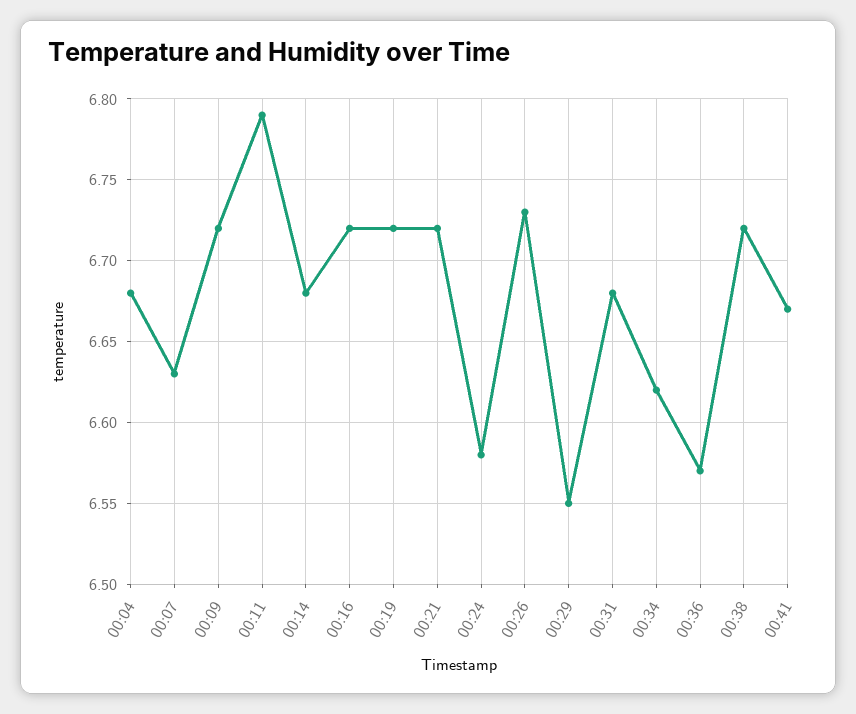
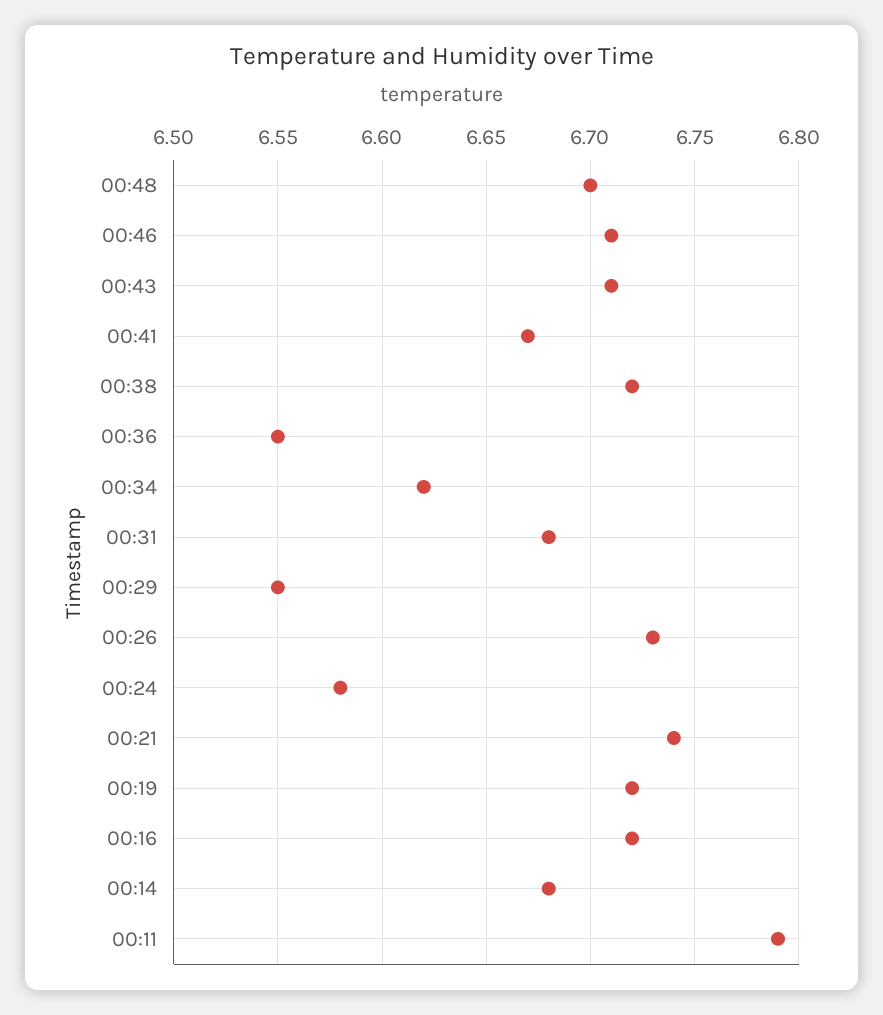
00:04: 6.68 -> none
00:07: 6.63 -> none
00:09: 6.72 -> none
00:21: 6.72 -> 6.74
00:36: 6.57 -> 6.55
00:48: none -> 6.7
00:46: none -> 6.71
00:43: none -> 6.71

